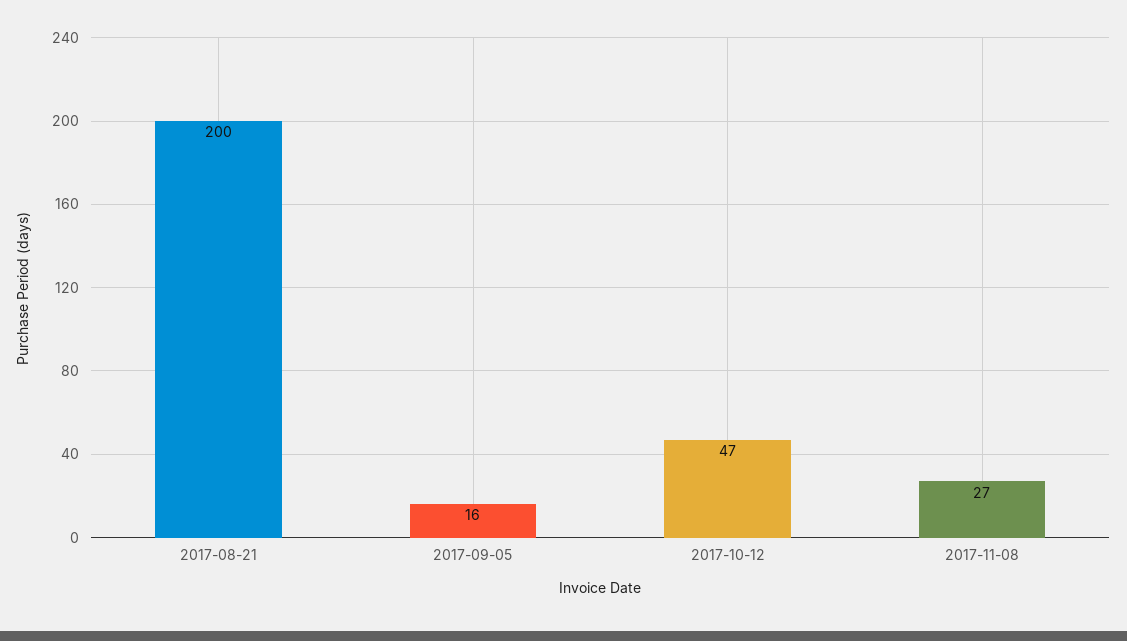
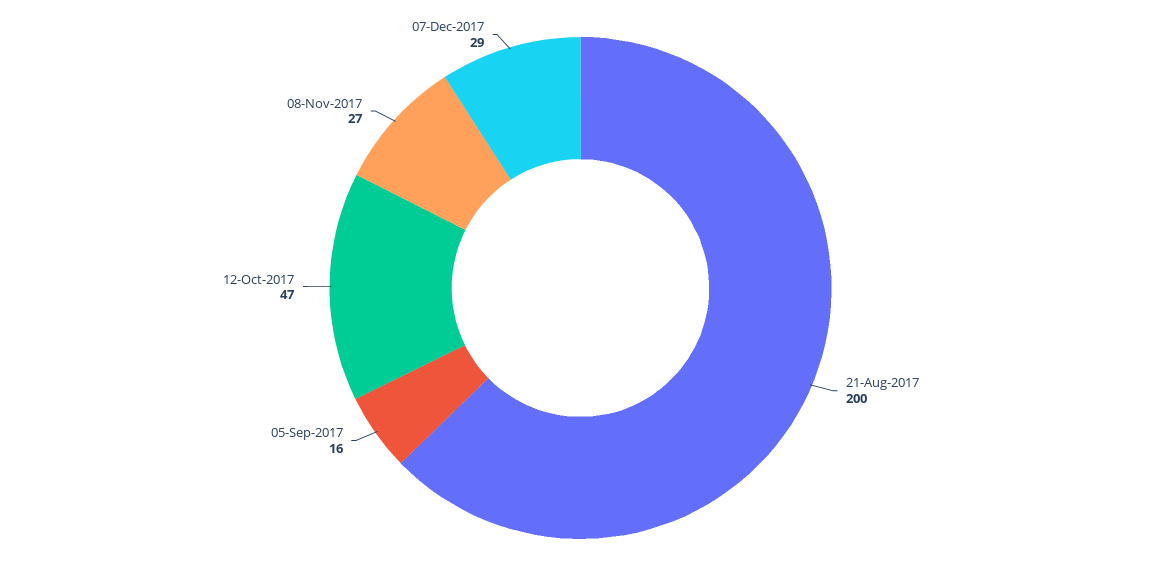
07-Dec-2017: none -> 29

